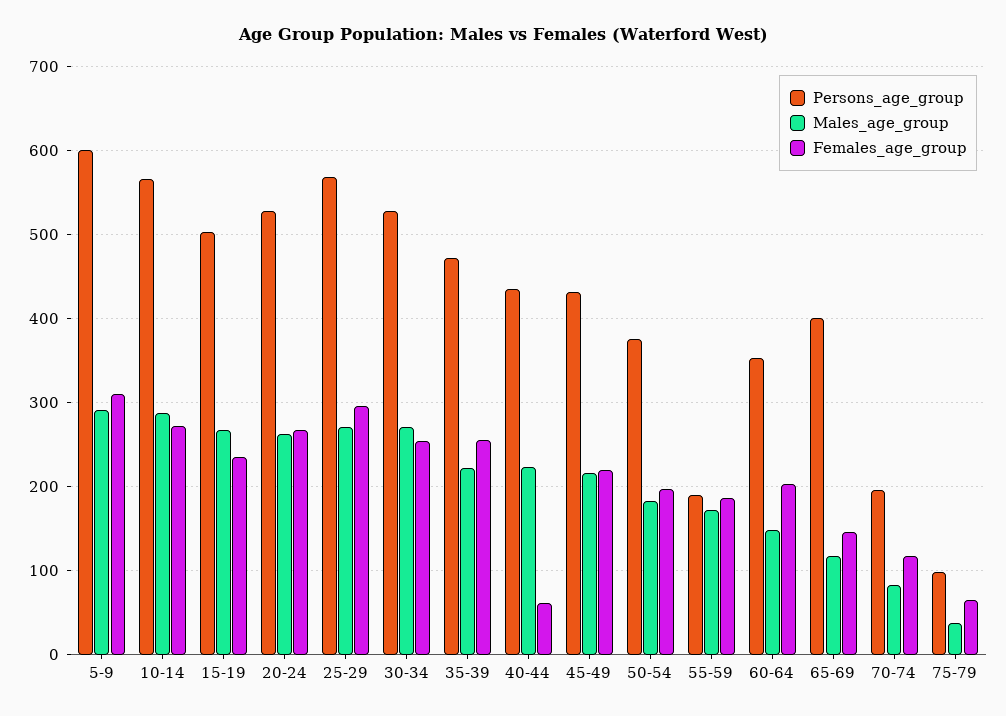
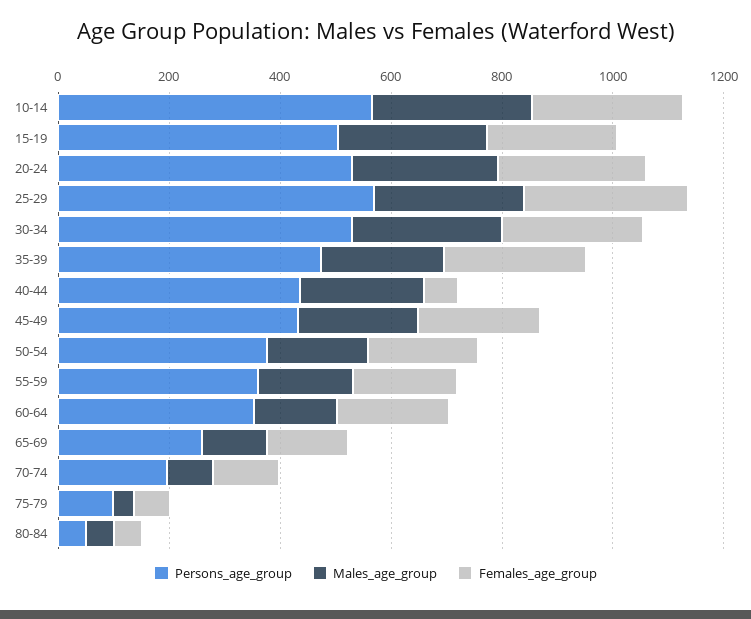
Persons_age_group, 5-9: 600 -> none
Males_age_group, 5-9: 290 -> none
Females_age_group, 5-9: 310 -> none
Persons_age_group, 55-59: 190 -> 350
Persons_age_group, 65-69: 400 -> 250
Persons_age_group, 80-84: none -> 50
Males_age_group, 80-84: none -> 50
Females_age_group, 80-84: none -> 50

